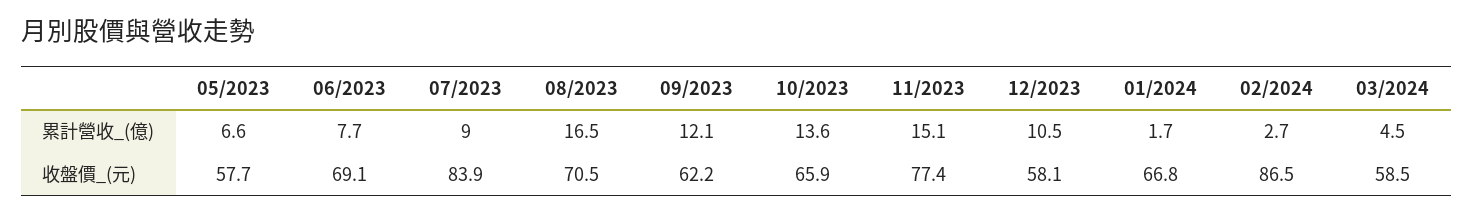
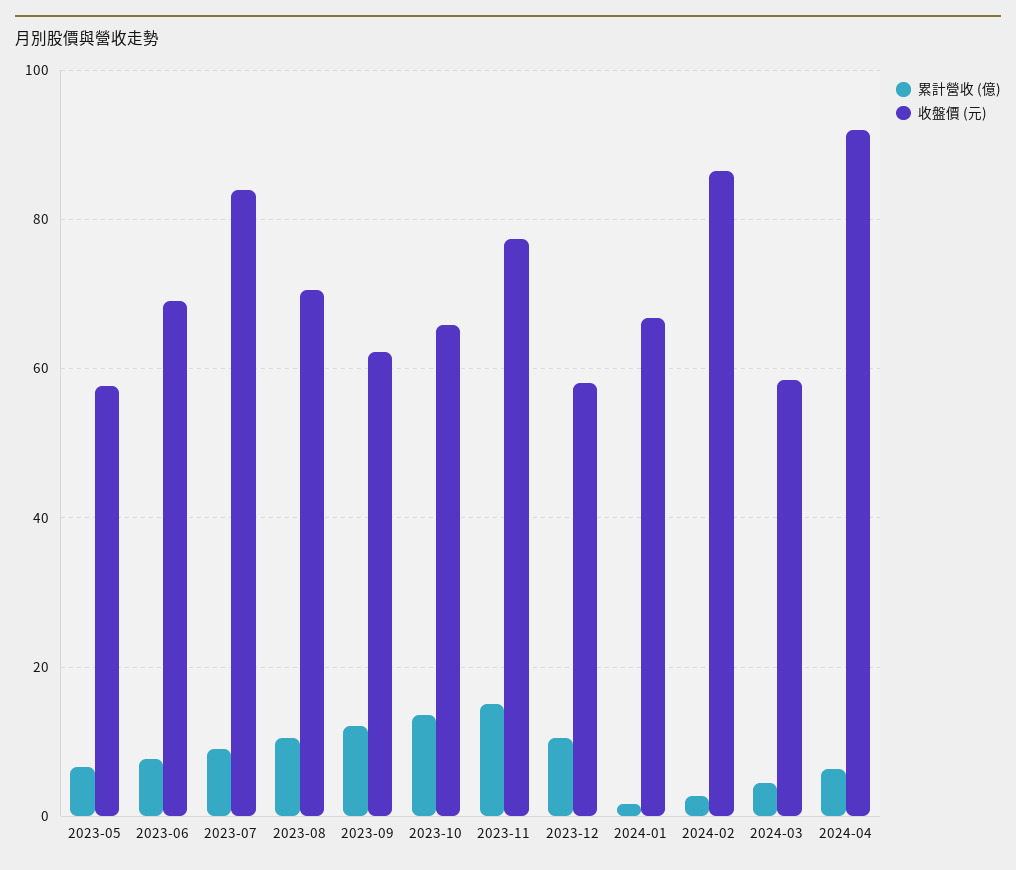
累計營收_(億), 08/2023: 16.5 -> 10
累計營收_(億), 2024-04: none -> 6
收盤價_(元), 2024-04: none -> 92

